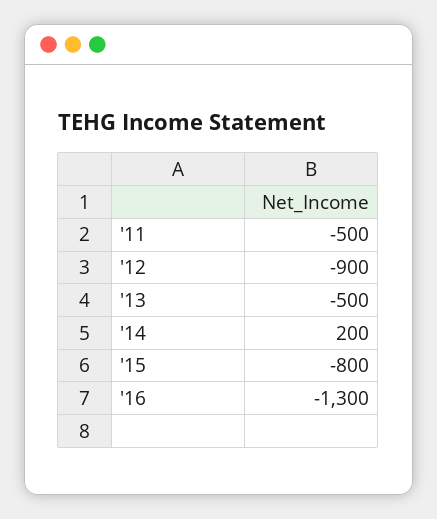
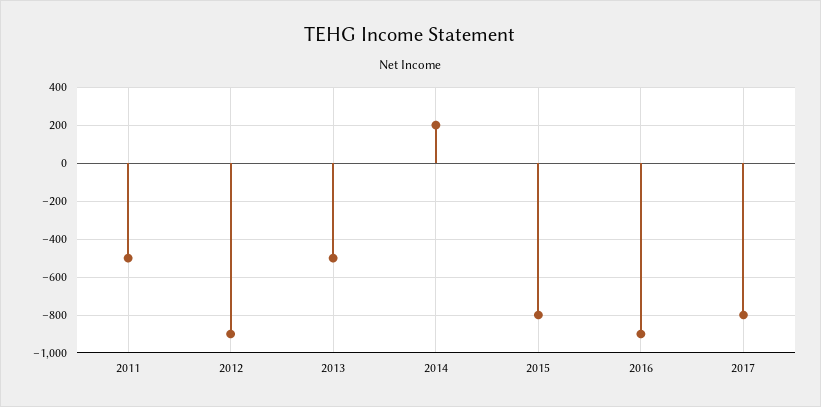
'16: -1300 -> -900
2017: none -> -800

